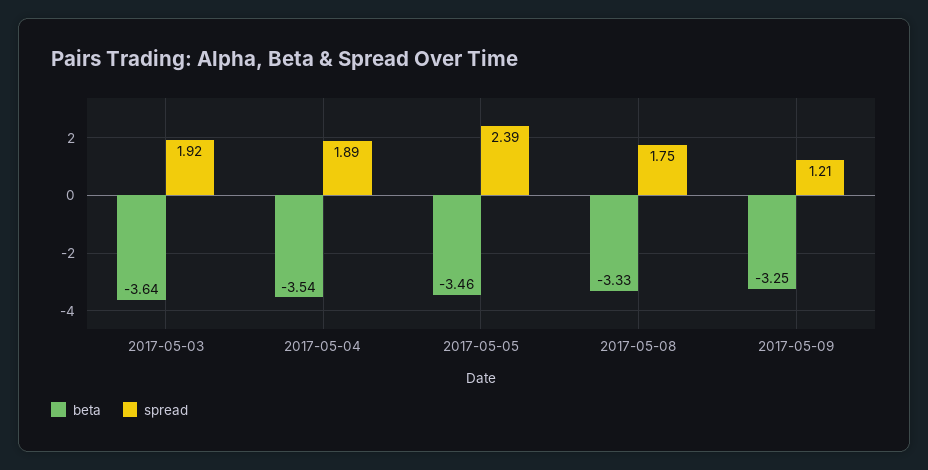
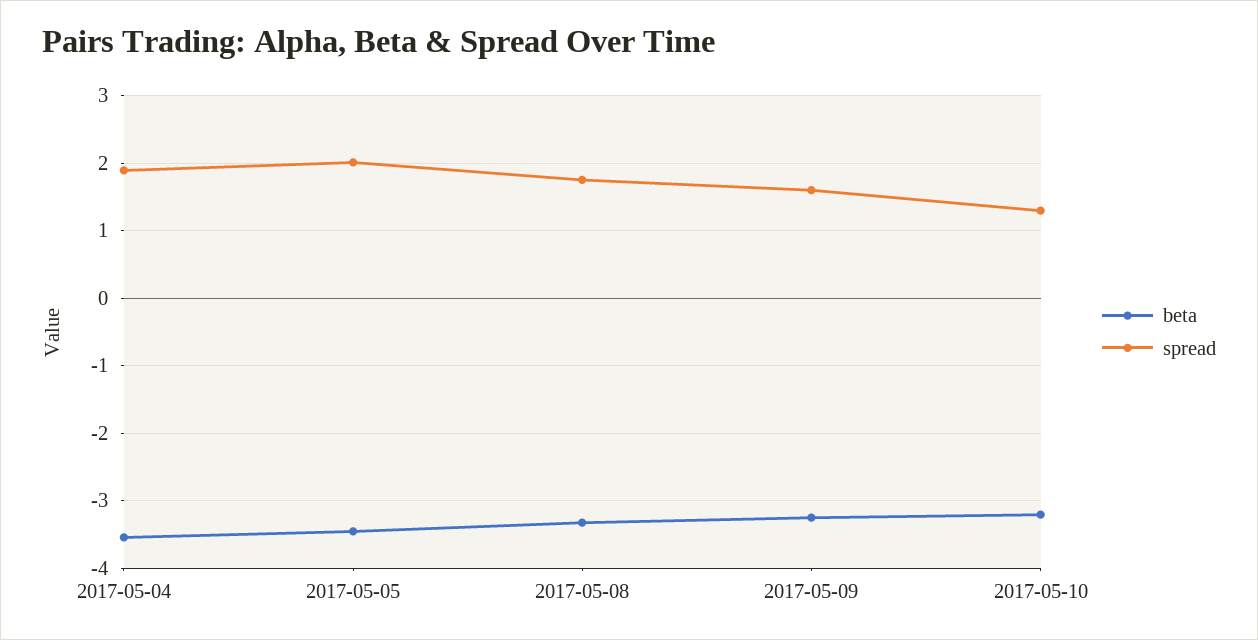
beta, 2017-05-03: -3.64 -> none
spread, 2017-05-03: 1.92 -> none
spread, 2017-05-05: 2.39 -> 2
spread, 2017-05-09: 1.21 -> 1.6
beta, 2017-05-10: none -> -3.2
spread, 2017-05-10: none -> 1.3

